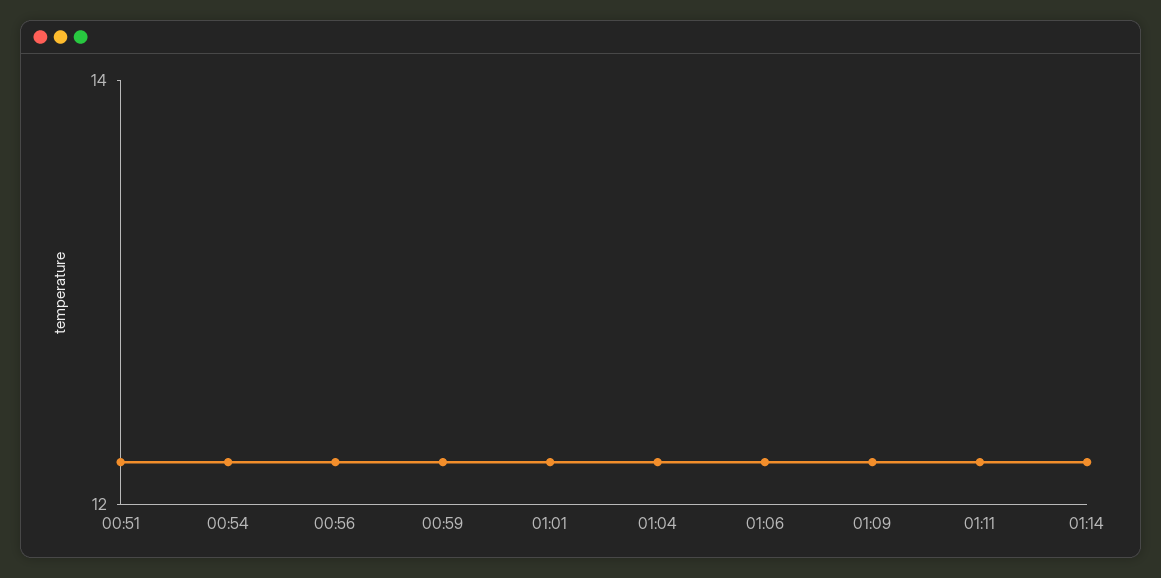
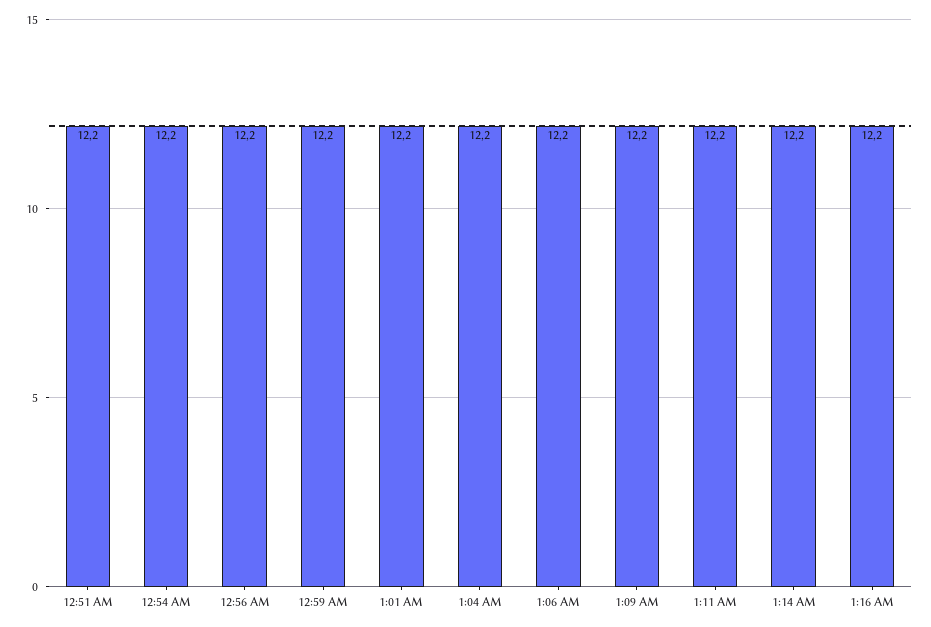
1:16 AM: none -> 12.2

